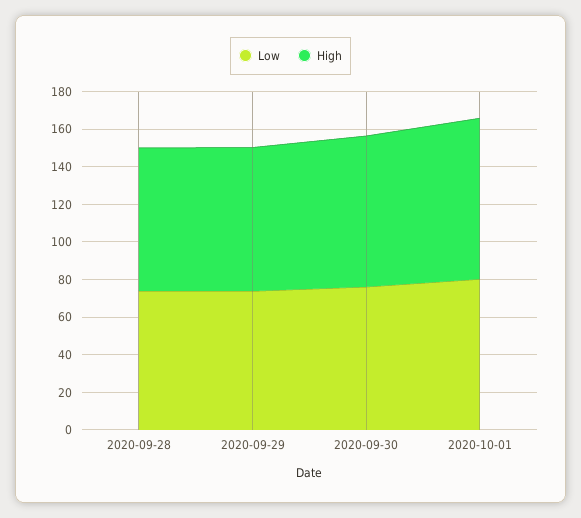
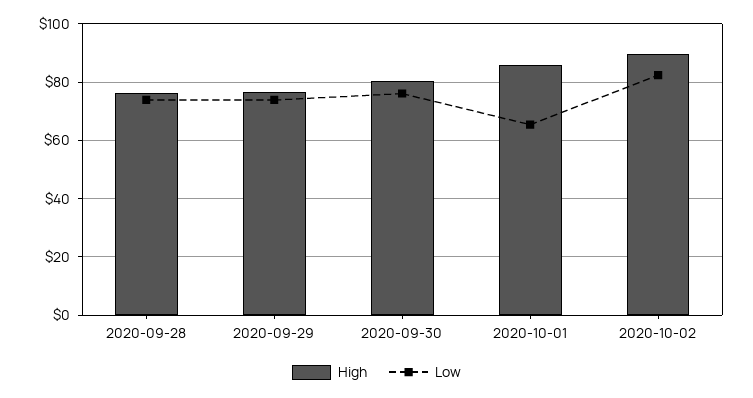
Low, 2020-10-01: 80 -> 65
High, 2020-10-02: none -> 90
Low, 2020-10-02: none -> 82.5

